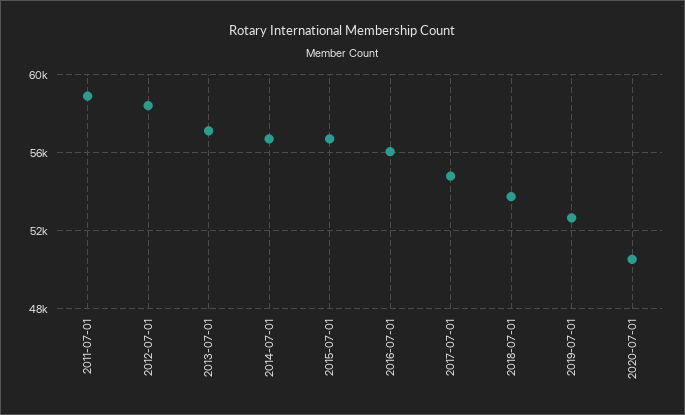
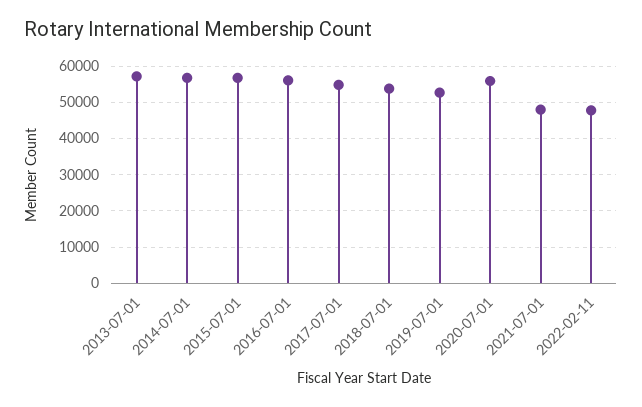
2011-07-01: 59000 -> none
2012-07-01: 58500 -> none
2020-07-01: 50500 -> 56000
2021-07-01: none -> 48000
2022-02-11: none -> 48000

